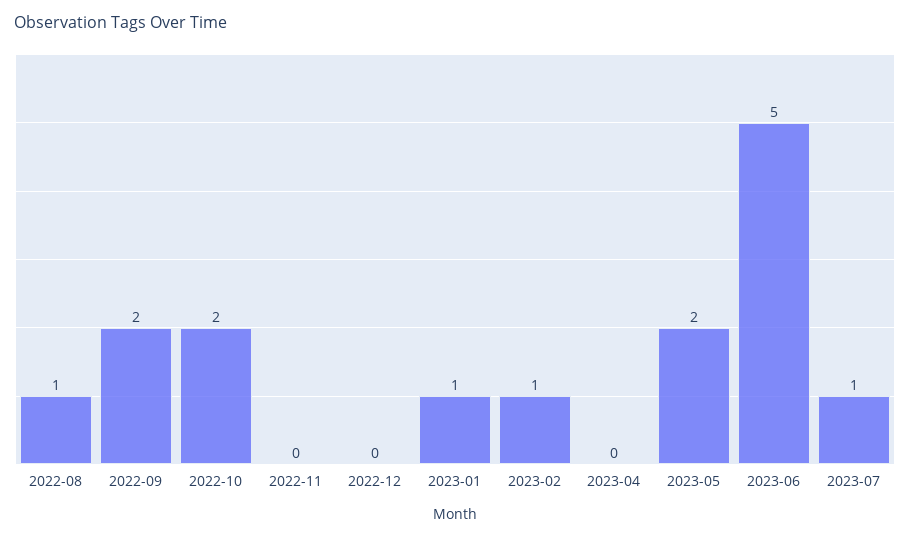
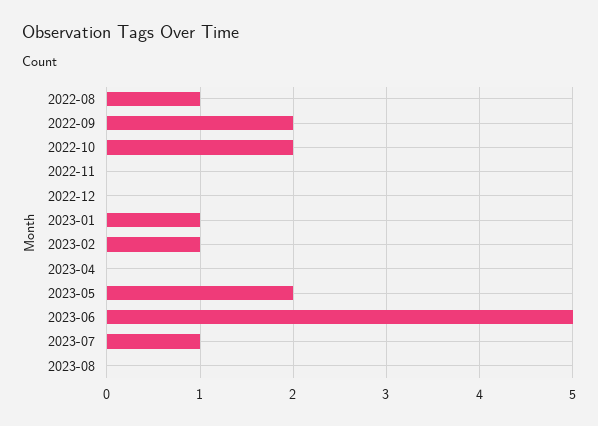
2023-08: none -> 0

